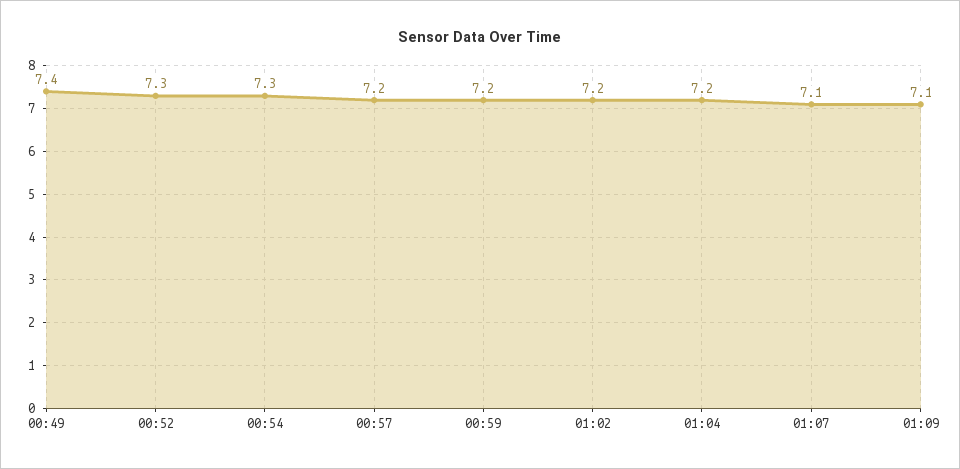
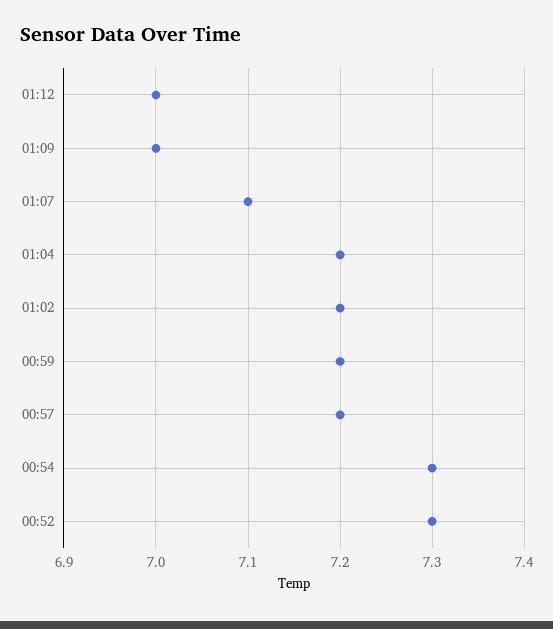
00:49: 7.4 -> none
01:09: 7.1 -> 7
01:12: none -> 7

